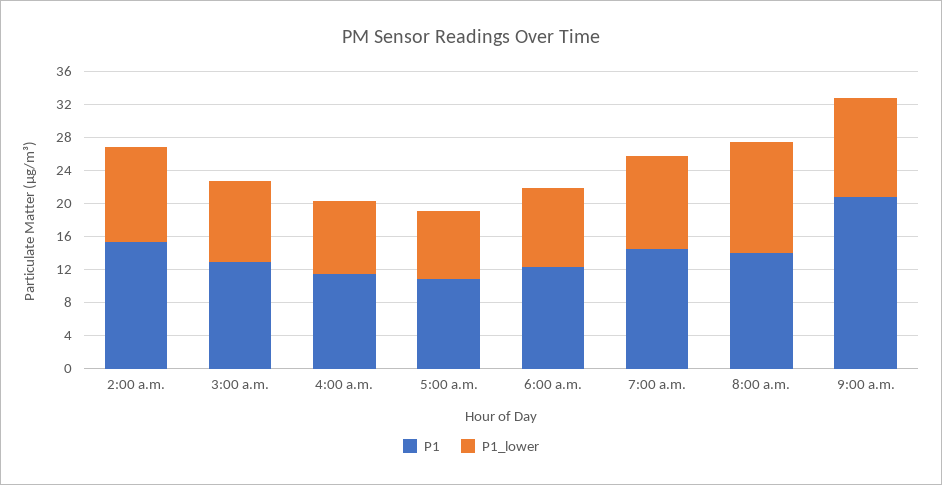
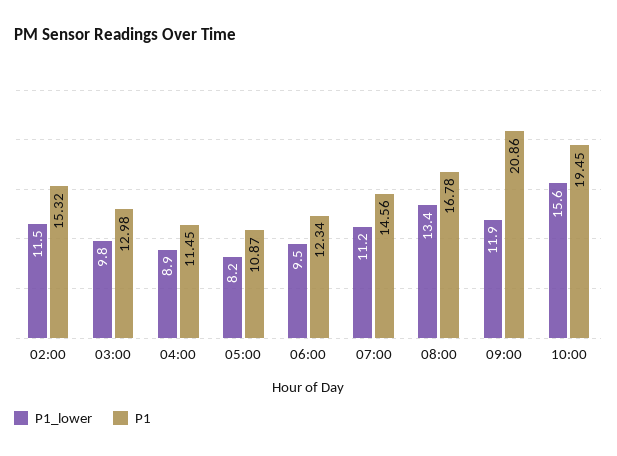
P1, 8:00 a.m.: 14 -> 16.78
P1_lower, 10:00: none -> 15.6
P1, 10:00: none -> 19.45

